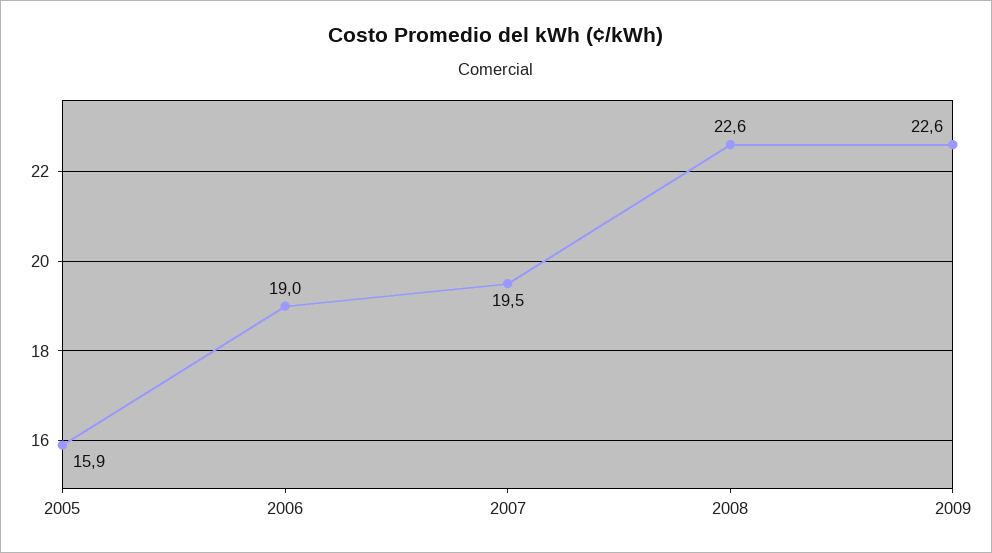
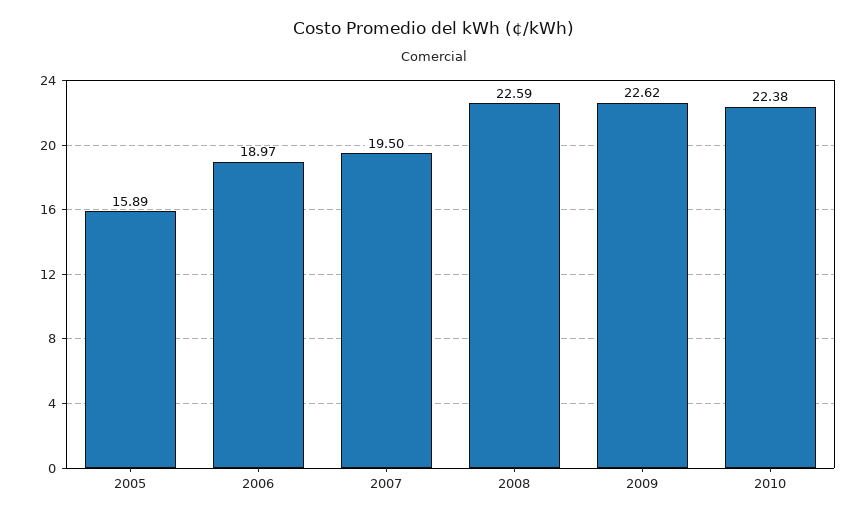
2010: none -> 22.38

